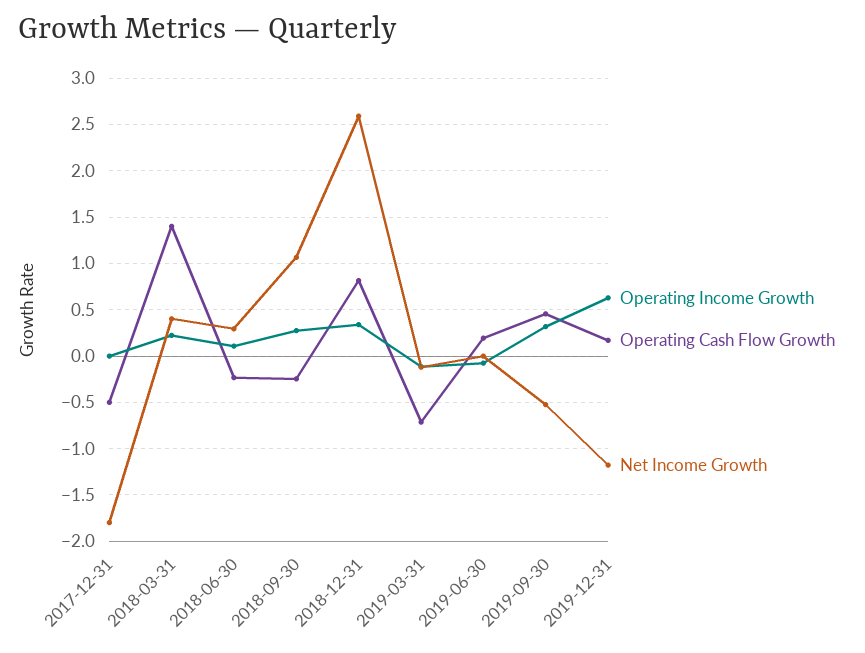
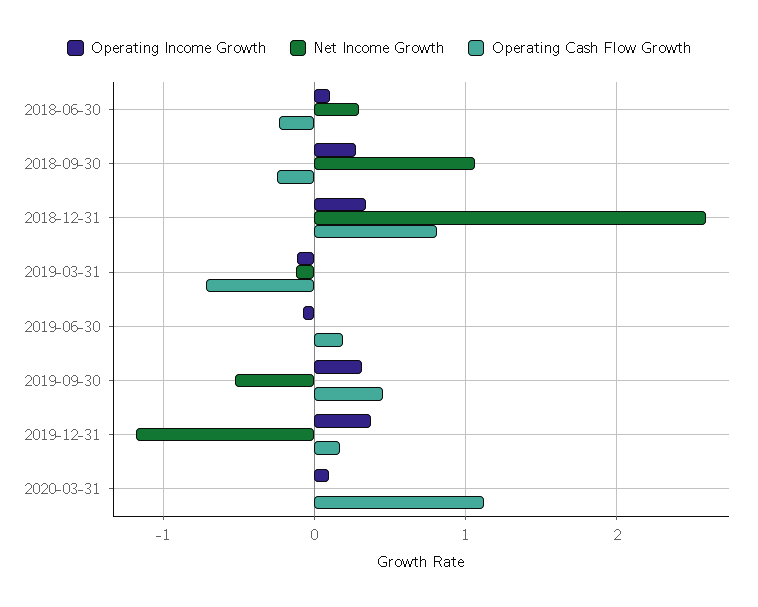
Operating Income Growth, 2017-12-31: 0 -> none
Operating Cash Flow Growth, 2017-12-31: -0.5 -> none
Net Income Growth, 2017-12-31: -1.8 -> none
Operating Income Growth, 2018-03-31: 0.2 -> none
Operating Cash Flow Growth, 2018-03-31: 1.4 -> none
Net Income Growth, 2018-03-31: 0.4 -> none
Operating Income Growth, 2019-12-31: 0.6 -> 0.4
Operating Income Growth, 2020-03-31: none -> 0.1
Net Income Growth, 2020-03-31: none -> 0
Operating Cash Flow Growth, 2020-03-31: none -> 1.1

